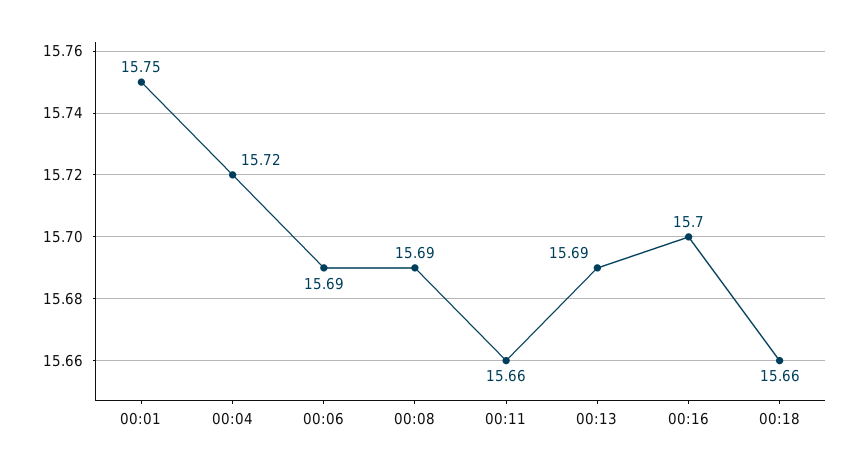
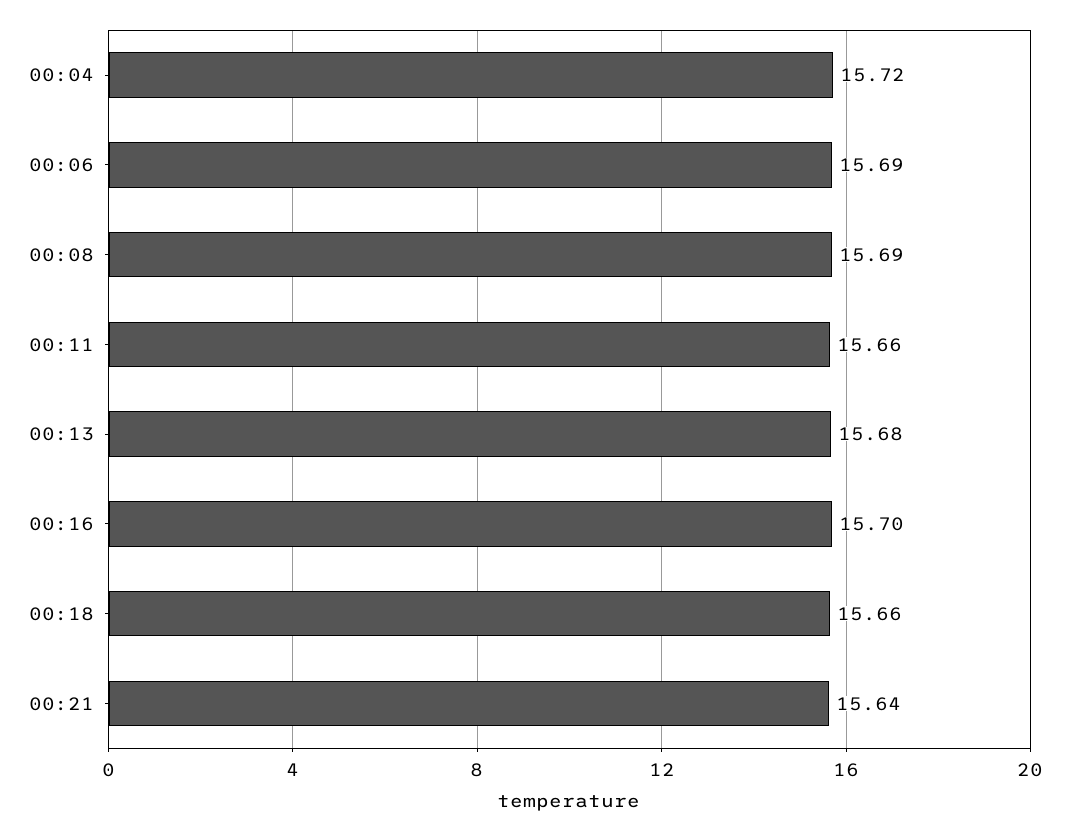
00:01: 15.75 -> none
00:13: 15.69 -> 15.68
00:21: none -> 15.64

